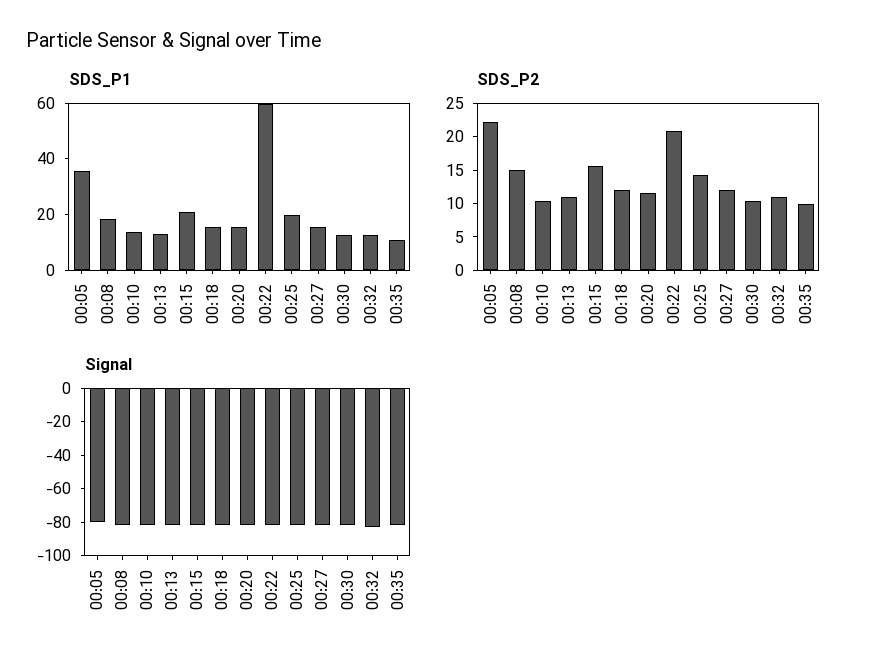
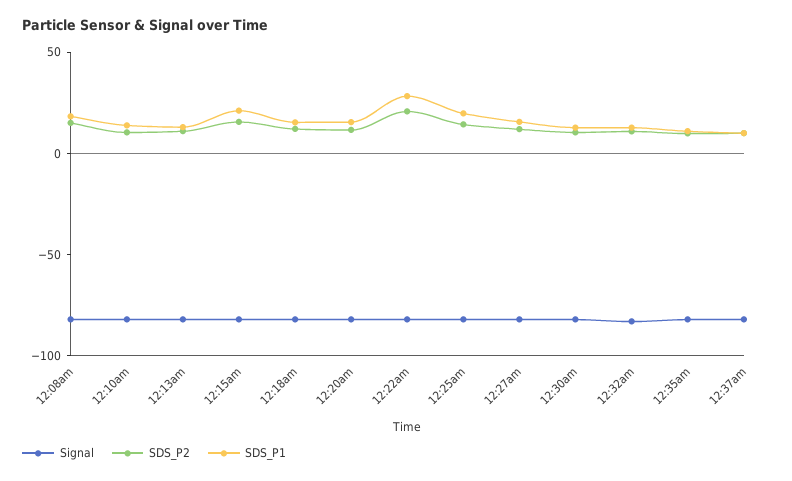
SDS_P1, 00:05: 35 -> none
SDS_P1, 00:22: 60 -> 30
SDS_P2, 00:05: 22.5 -> none
Signal, 00:05: -80 -> none
Signal, 12:37am: none -> -80
SDS_P2, 12:37am: none -> 10
SDS_P1, 12:37am: none -> 10

